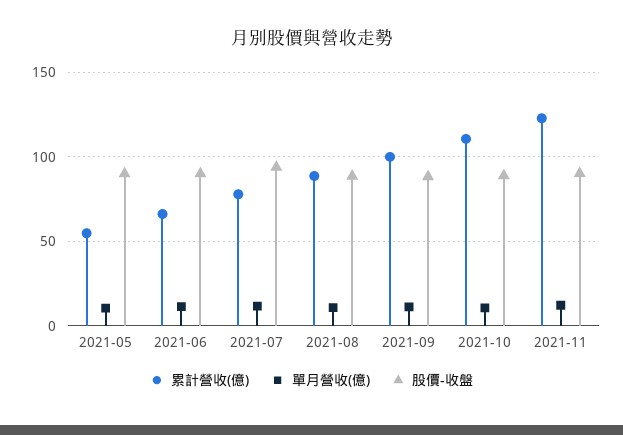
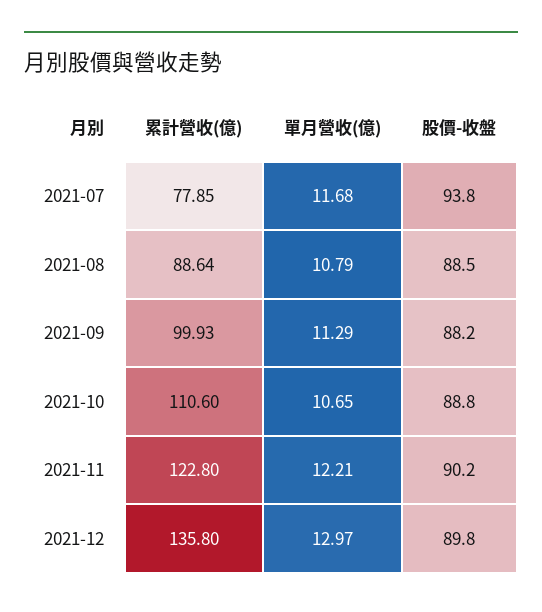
累計營收(億), 2021-05: 55 -> none
單月營收(億), 2021-05: 10 -> none
股價-收盤, 2021-05: 90 -> none
累計營收(億), 2021-06: 65 -> none
單月營收(億), 2021-06: 10 -> none
股價-收盤, 2021-06: 90 -> none
累計營收(億), 2021-12: none -> 135.8
單月營收(億), 2021-12: none -> 12.97
股價-收盤, 2021-12: none -> 89.8

